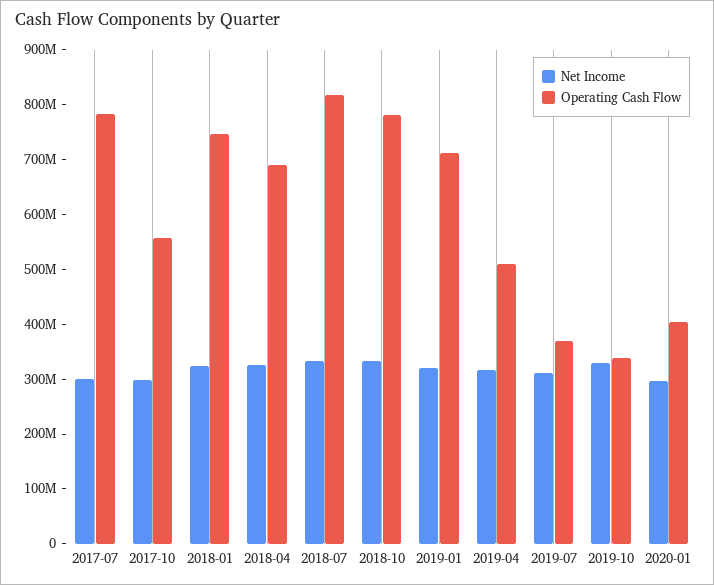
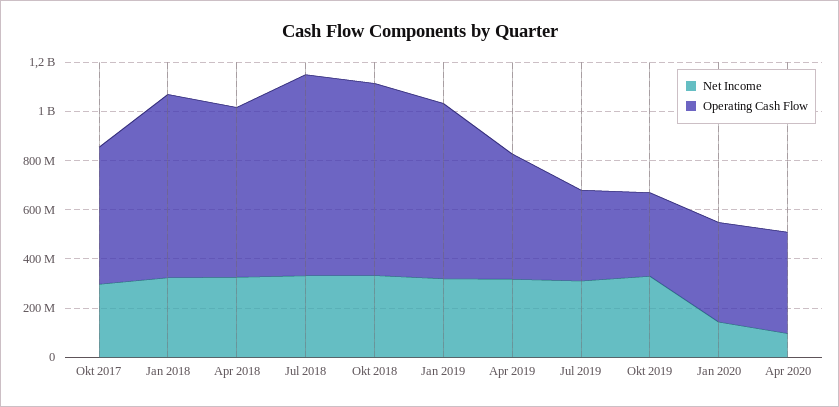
Net Income, 2017-07: 300000000 -> none
Operating Cash Flow, 2017-07: 780000000 -> none
Net Income, 2020-01: 300000000 -> 150000000
Net Income, Apr 2020: none -> 100000000
Operating Cash Flow, Apr 2020: none -> 400000000

